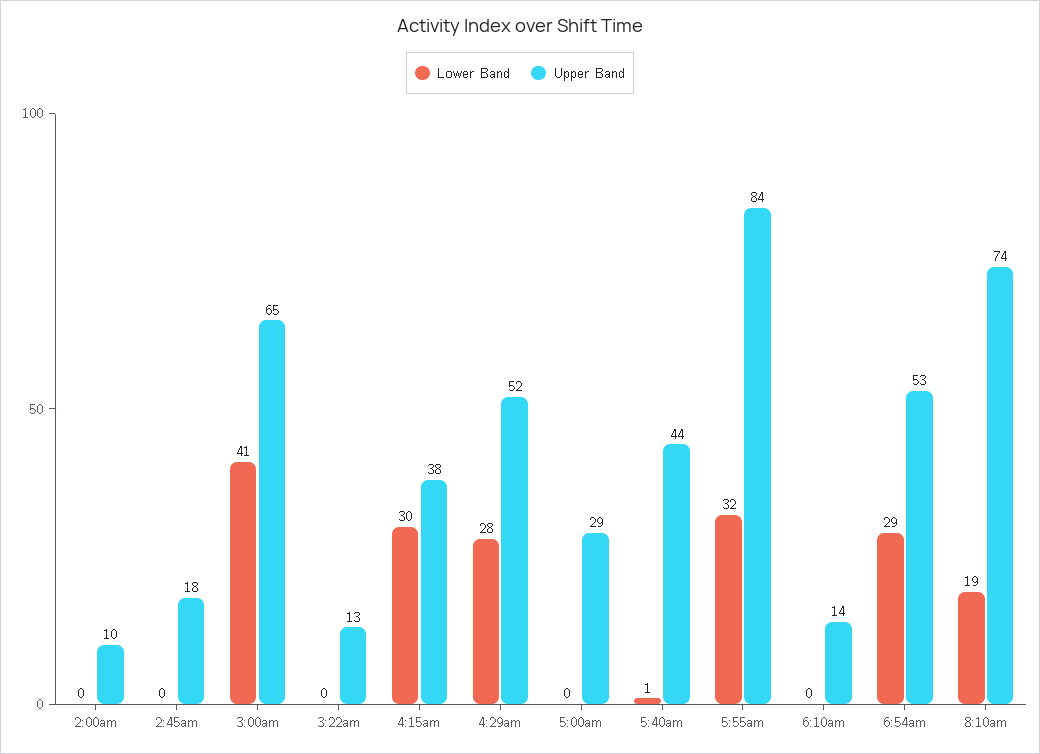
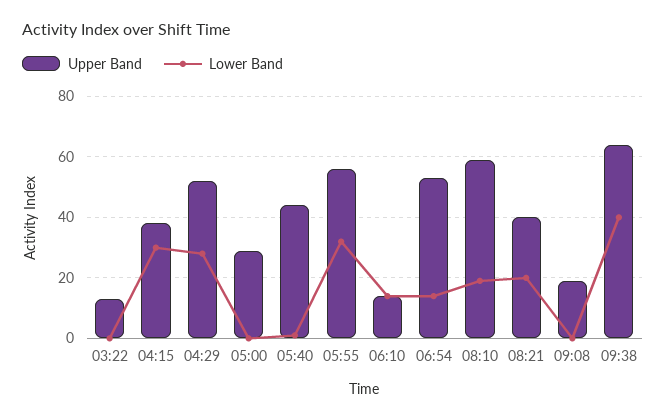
Lower Band, 2:00am: 0 -> none
Upper Band, 2:00am: 10 -> none
Lower Band, 2:45am: 0 -> none
Upper Band, 2:45am: 18 -> none
Lower Band, 3:00am: 41 -> none
Upper Band, 3:00am: 65 -> none
Upper Band, 5:55am: 84 -> 55
Lower Band, 6:10am: 0 -> 15
Lower Band, 6:54am: 29 -> 15
Upper Band, 8:10am: 74 -> 60
Upper Band, 08:21: none -> 40
Lower Band, 08:21: none -> 20
Upper Band, 09:08: none -> 20
Lower Band, 09:08: none -> 0
Upper Band, 09:38: none -> 65
Lower Band, 09:38: none -> 40

